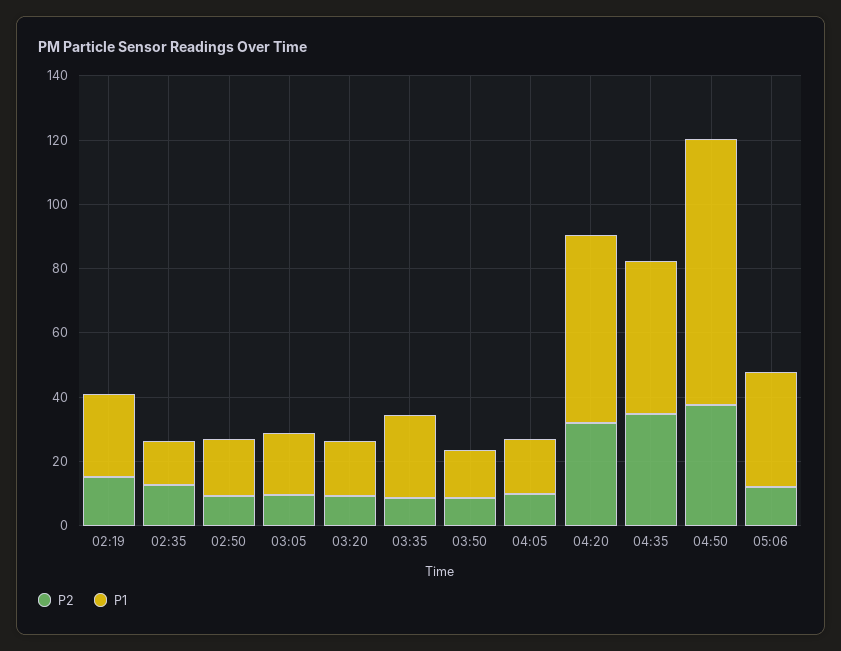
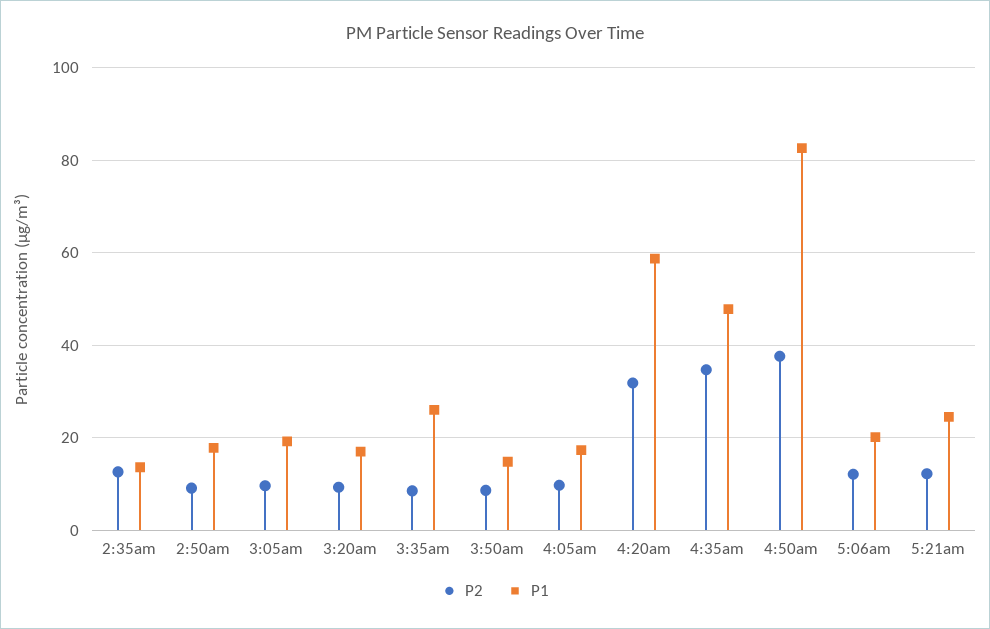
P2, 02:19: 15 -> none
P1, 02:19: 25 -> none
P1, 05:06: 35 -> 20
P2, 5:21am: none -> 12
P1, 5:21am: none -> 24

